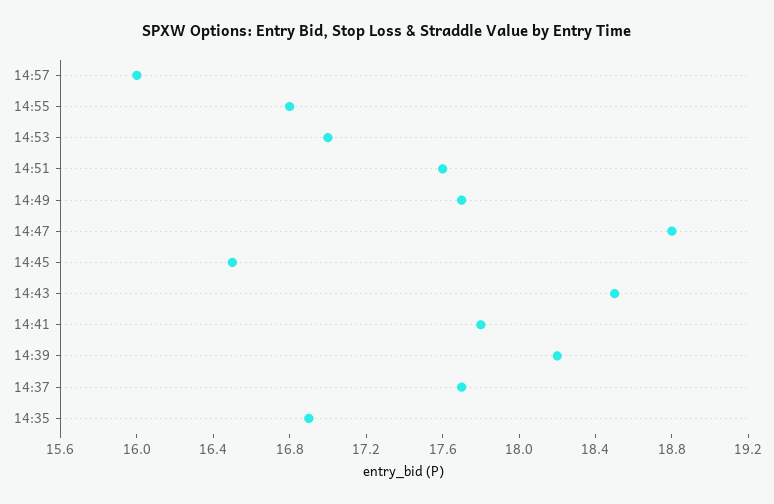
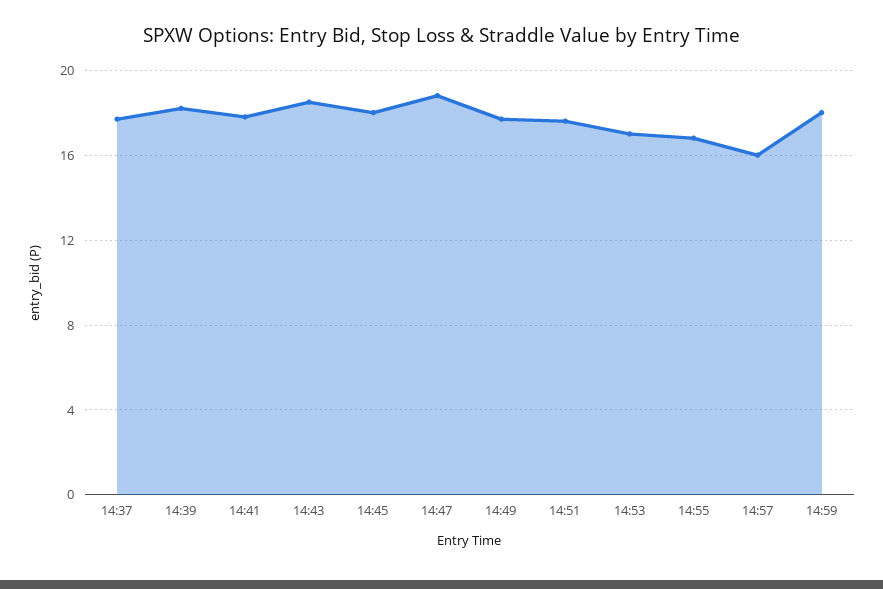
14:45: 16.5 -> 18
14:35: 16.9 -> none
14:59: none -> 18

